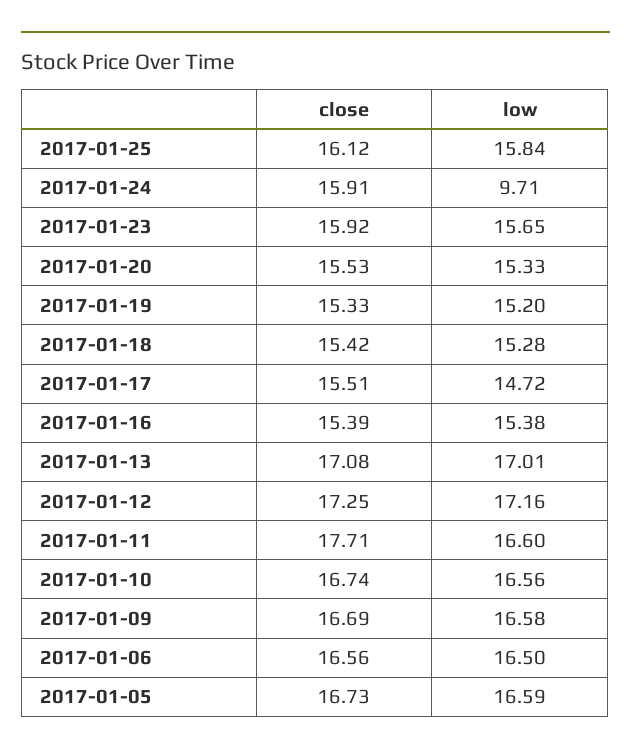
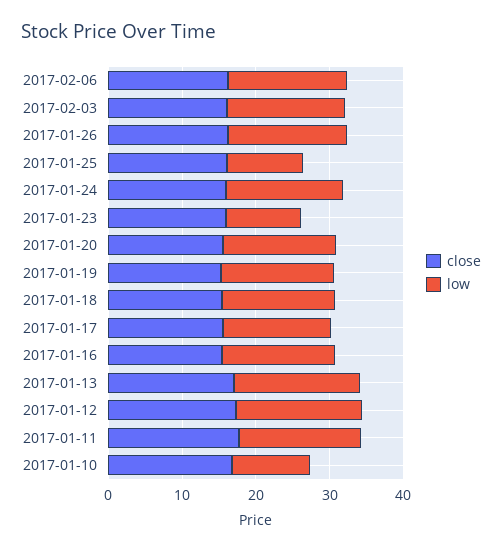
low, 2017-01-25: 15.84 -> 10
low, 2017-01-24: 9.71 -> 16
low, 2017-01-23: 15.65 -> 10
low, 2017-01-10: 16.56 -> 10
close, 2017-01-09: 16.69 -> none
low, 2017-01-09: 16.58 -> none
close, 2017-01-06: 16.56 -> none
low, 2017-01-06: 16.5 -> none
close, 2017-01-05: 16.73 -> none
low, 2017-01-05: 16.59 -> none
close, 2017-02-06: none -> 16
low, 2017-02-06: none -> 16
close, 2017-02-03: none -> 16
low, 2017-02-03: none -> 16
close, 2017-01-26: none -> 16
low, 2017-01-26: none -> 16

